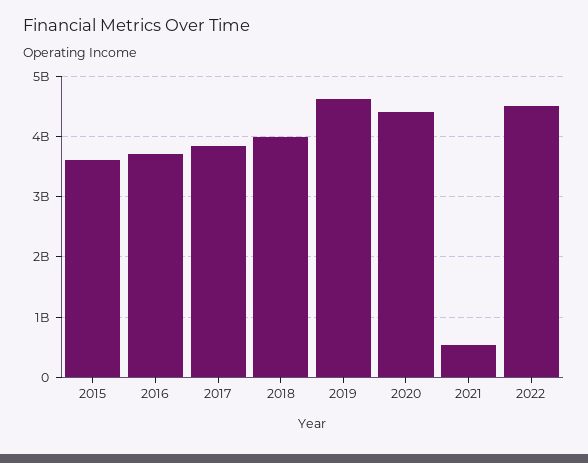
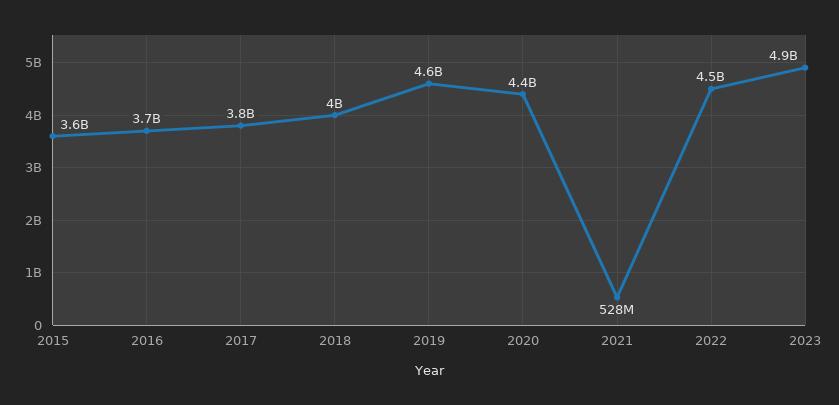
2023: none -> 4900000000

